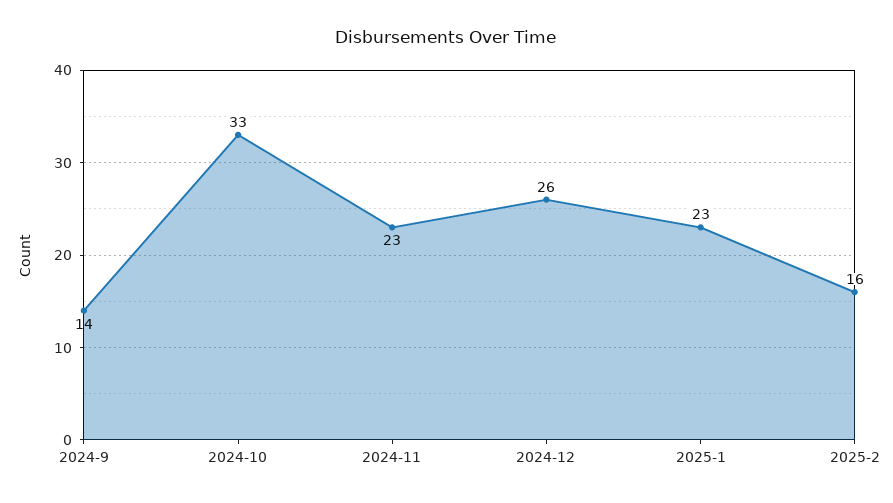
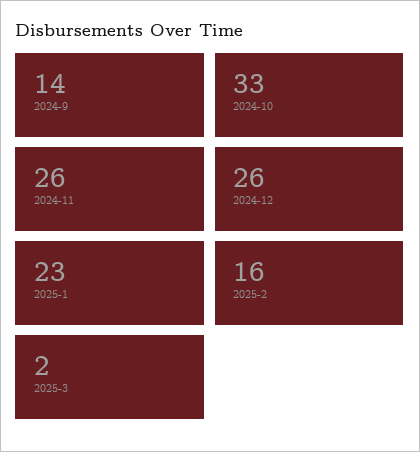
2024-11: 23 -> 26
2025-3: none -> 2

